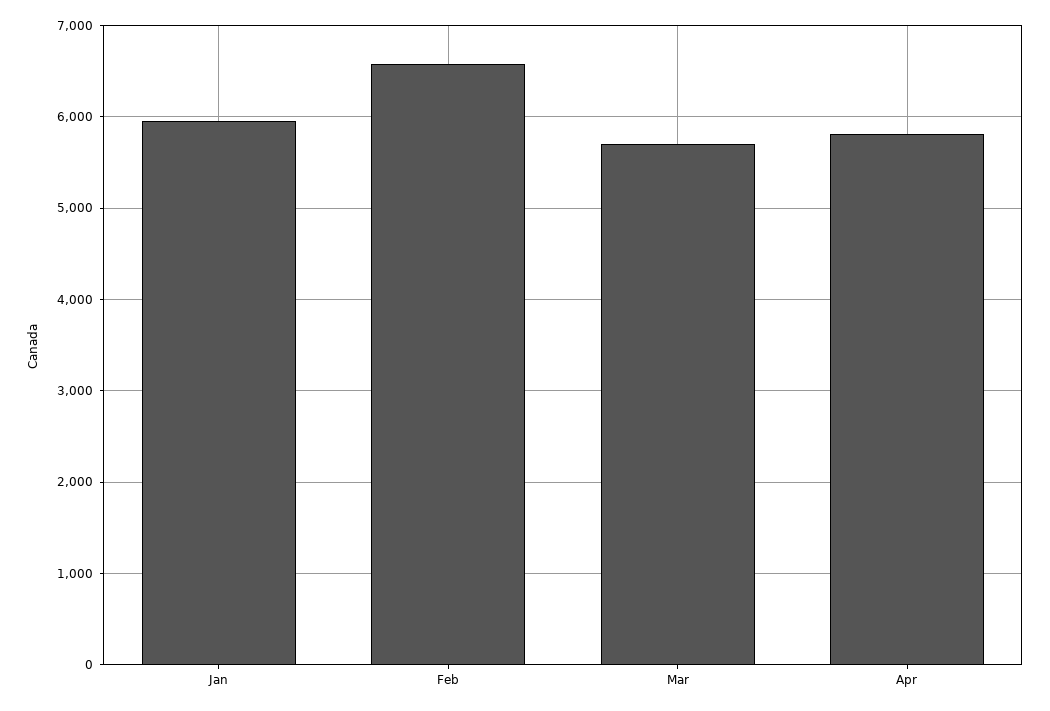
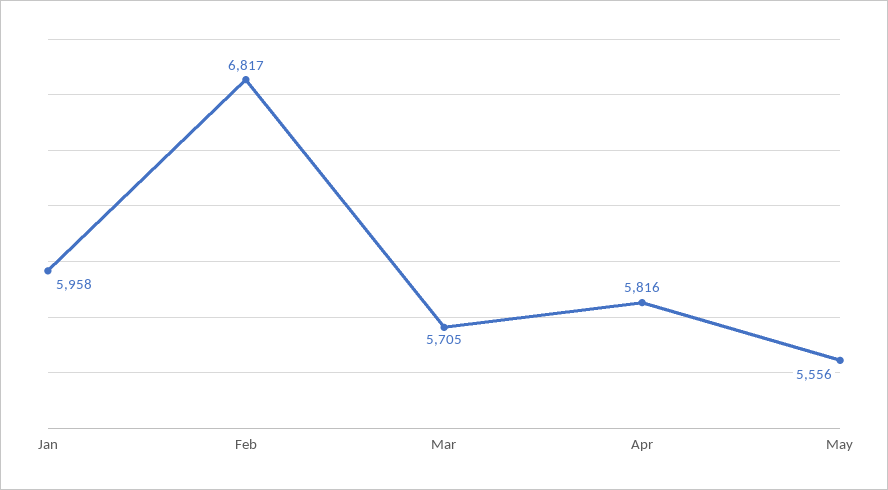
Feb: 6600 -> 6817
May: none -> 5556

